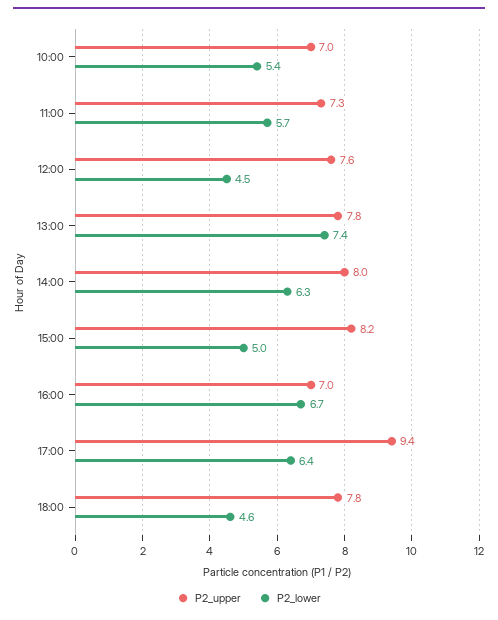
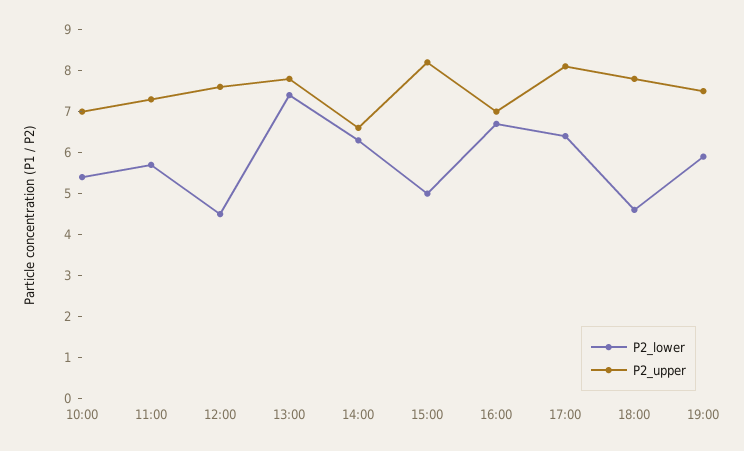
P2_upper, 14:00: 8 -> 6.5
P2_upper, 17:00: 9.4 -> 8
P2_lower, 19:00: none -> 6
P2_upper, 19:00: none -> 7.5

